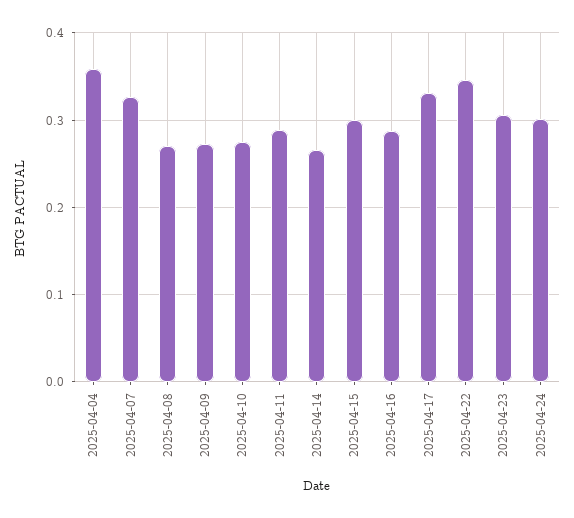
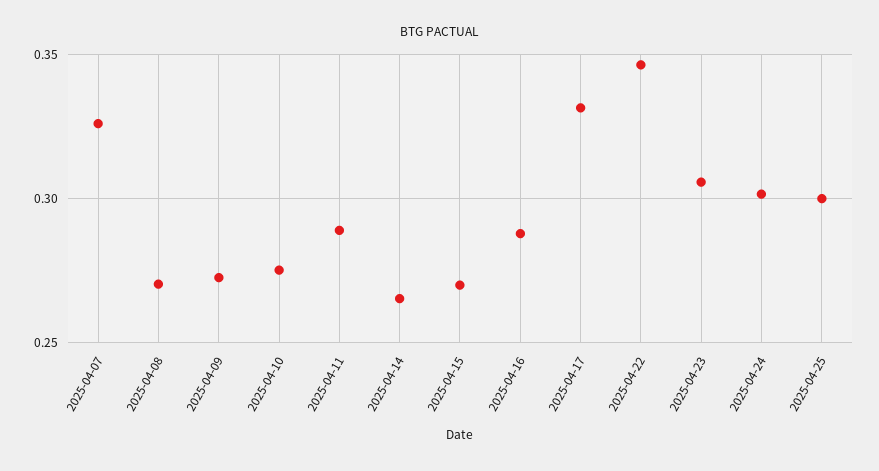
2025-04-04: 0.36 -> none
2025-04-15: 0.3 -> 0.27
2025-04-25: none -> 0.3

